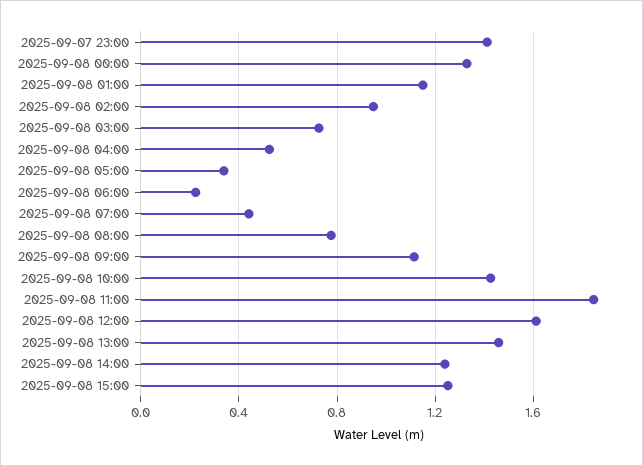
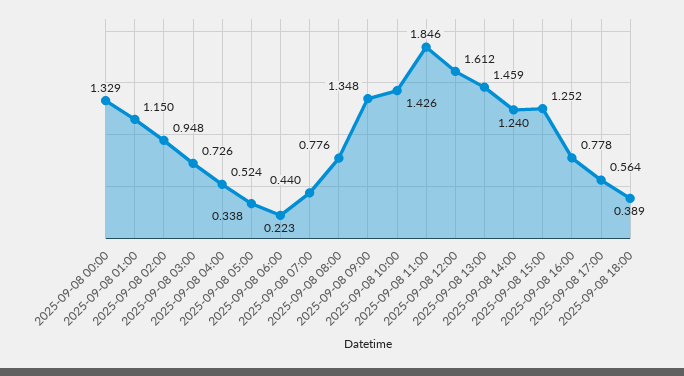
2025-09-07 23:00: 1.4 -> none
2025-09-08 09:00: 1.1 -> 1.348
2025-09-08 16:00: none -> 0.778
2025-09-08 17:00: none -> 0.564
2025-09-08 18:00: none -> 0.389

